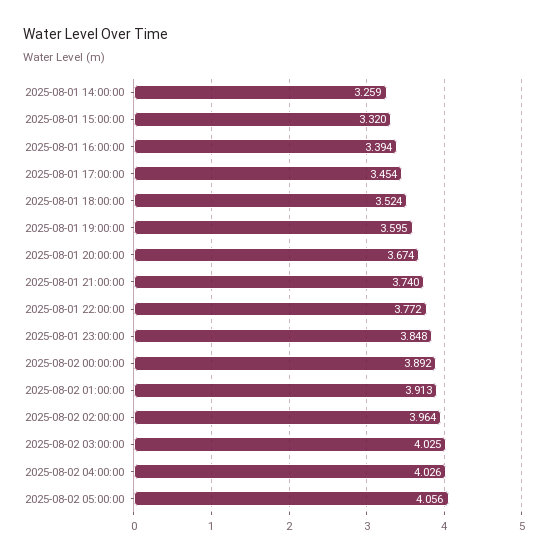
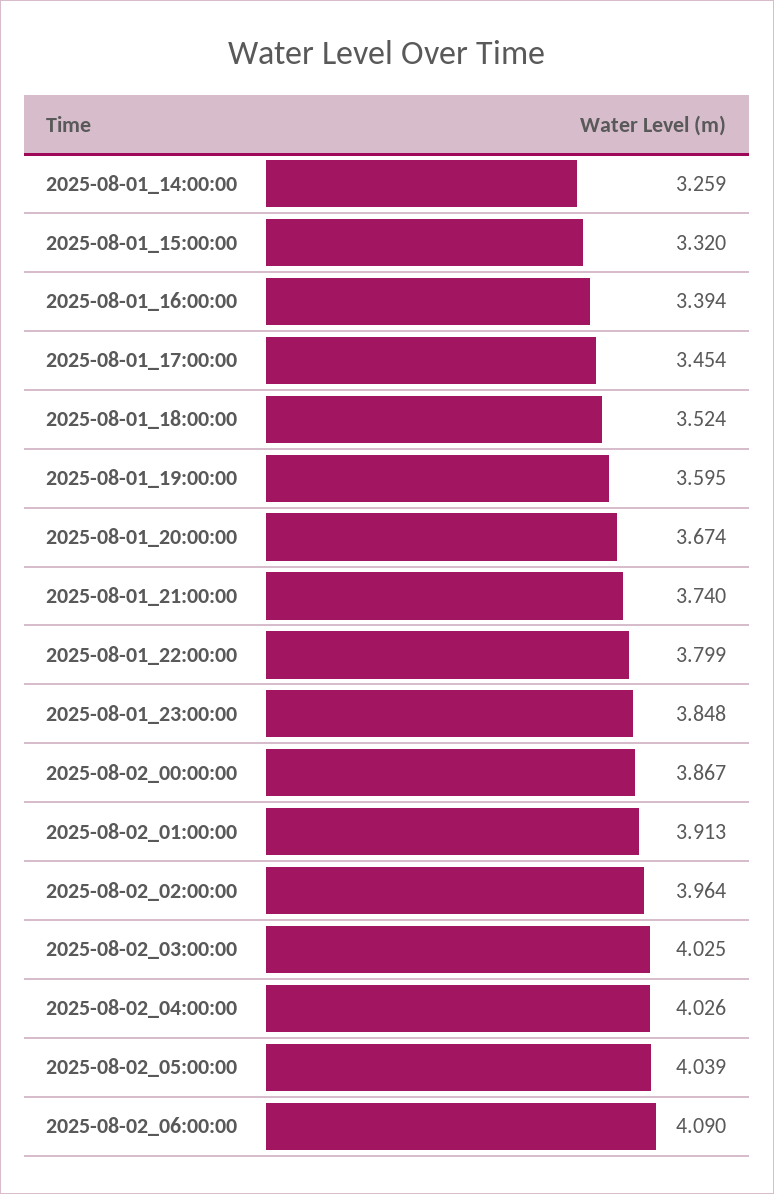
2025-08-01 22:00:00: 3.772 -> 3.799
2025-08-02 00:00:00: 3.892 -> 3.867
2025-08-02 05:00:00: 4.056 -> 4.039
2025-08-02_06:00:00: none -> 4.09

